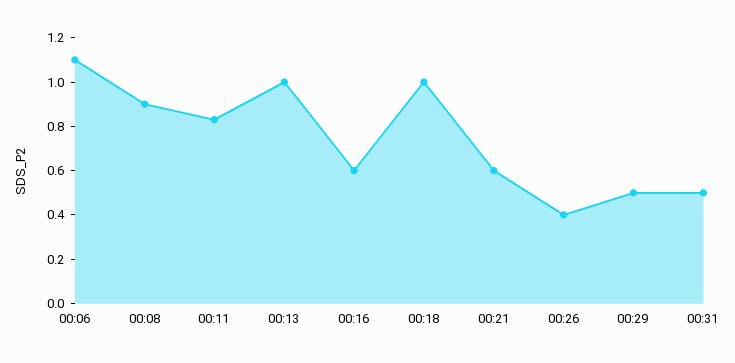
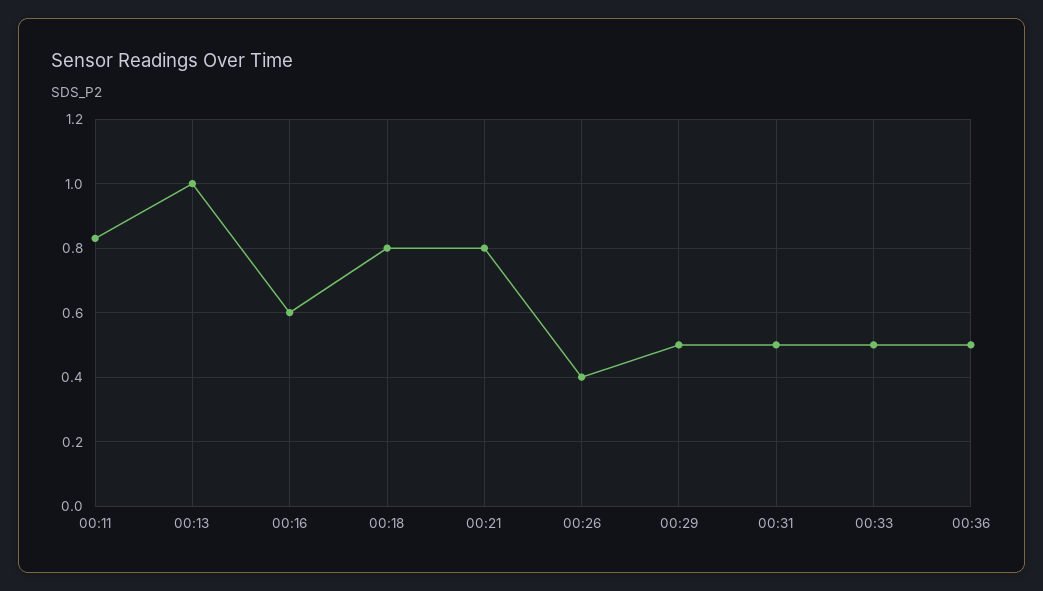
00:06: 1.1 -> none
00:08: 0.9 -> none
00:18: 1 -> 0.8
00:21: 0.6 -> 0.8
00:33: none -> 0.5
00:36: none -> 0.5

